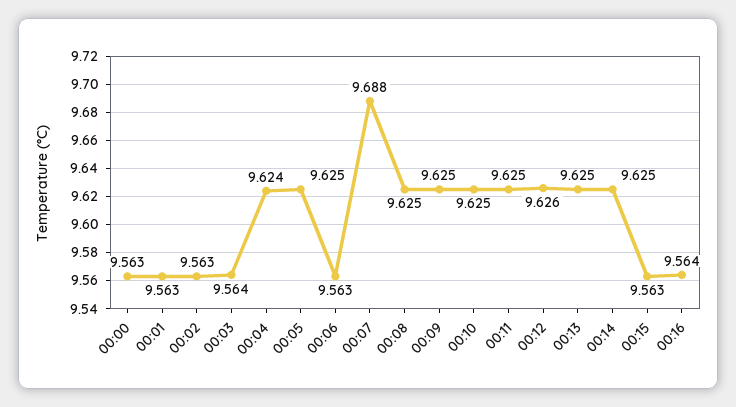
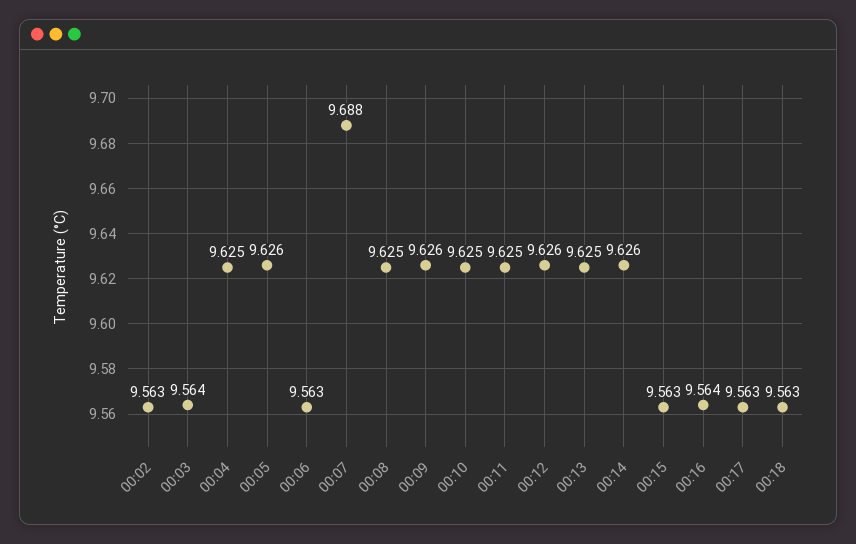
00:00: 9.563 -> none
00:01: 9.563 -> none
00:04: 9.624 -> 9.625
00:05: 9.625 -> 9.626
00:09: 9.625 -> 9.626
00:14: 9.625 -> 9.626
00:17: none -> 9.563
00:18: none -> 9.563

